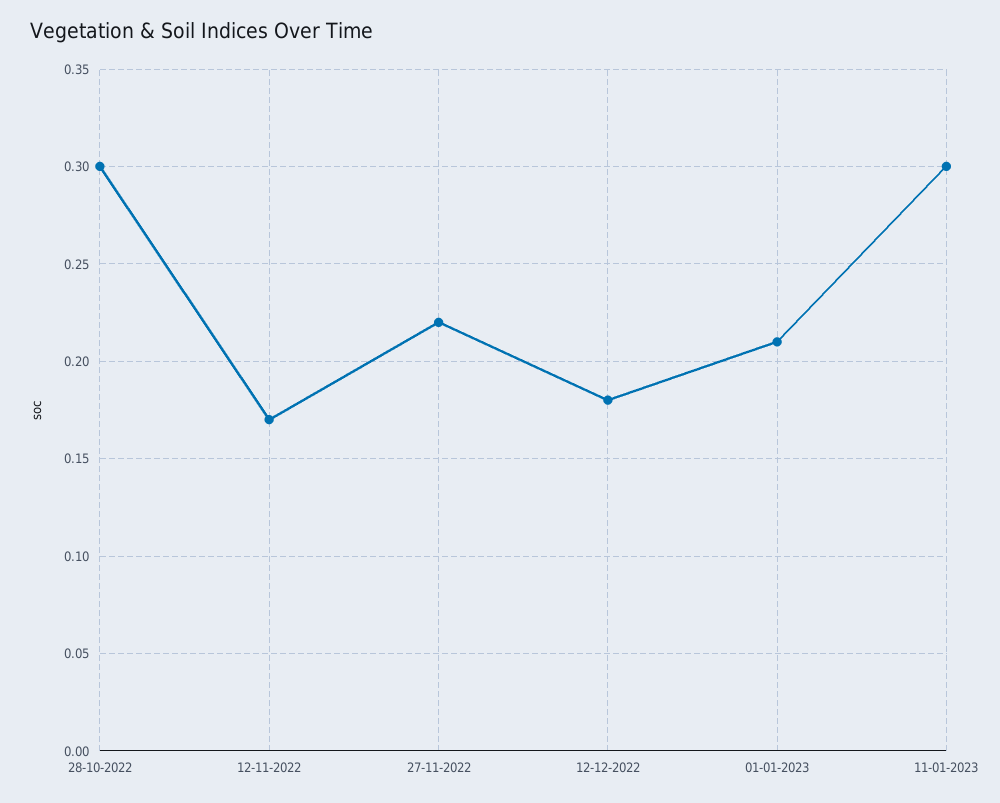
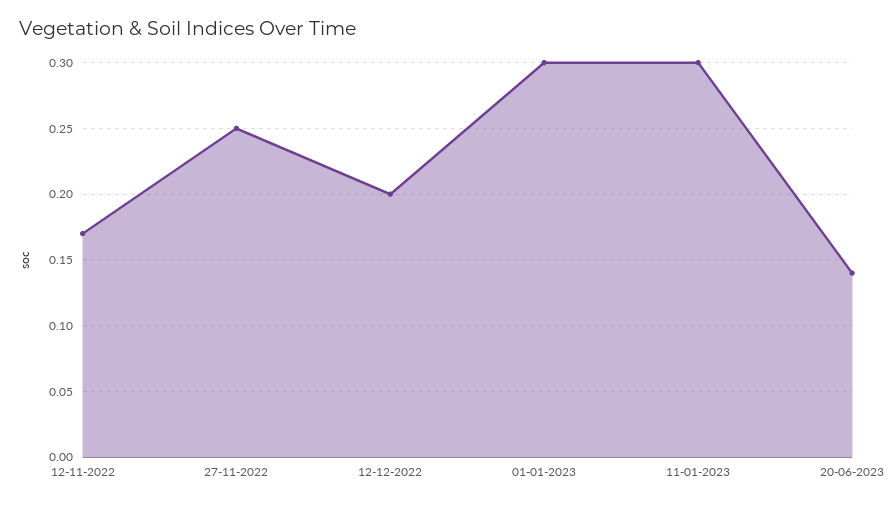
28-10-2022: 0.3 -> none
27-11-2022: 0.22 -> 0.25
12-12-2022: 0.18 -> 0.2
01-01-2023: 0.21 -> 0.3
20-06-2023: none -> 0.14

